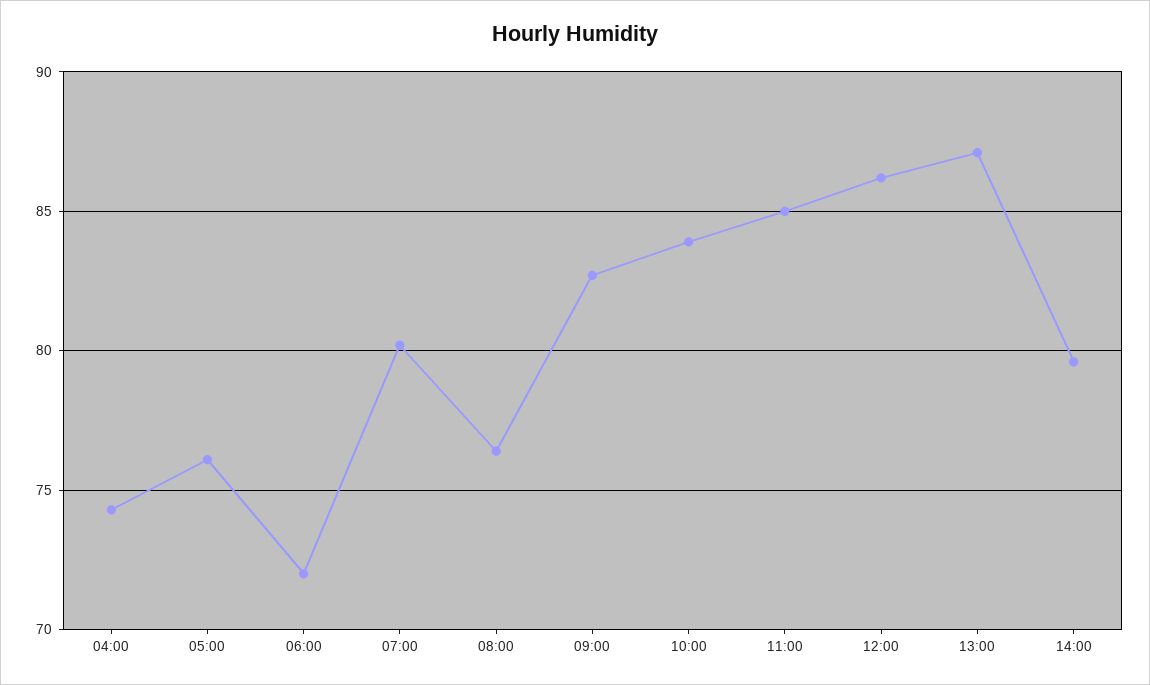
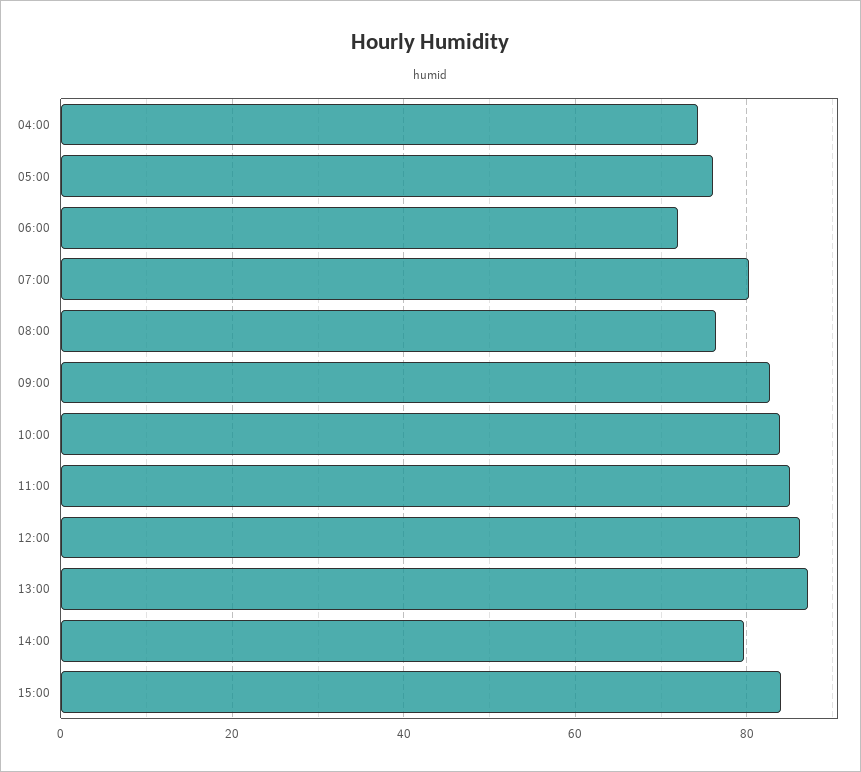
15:00: none -> 84

